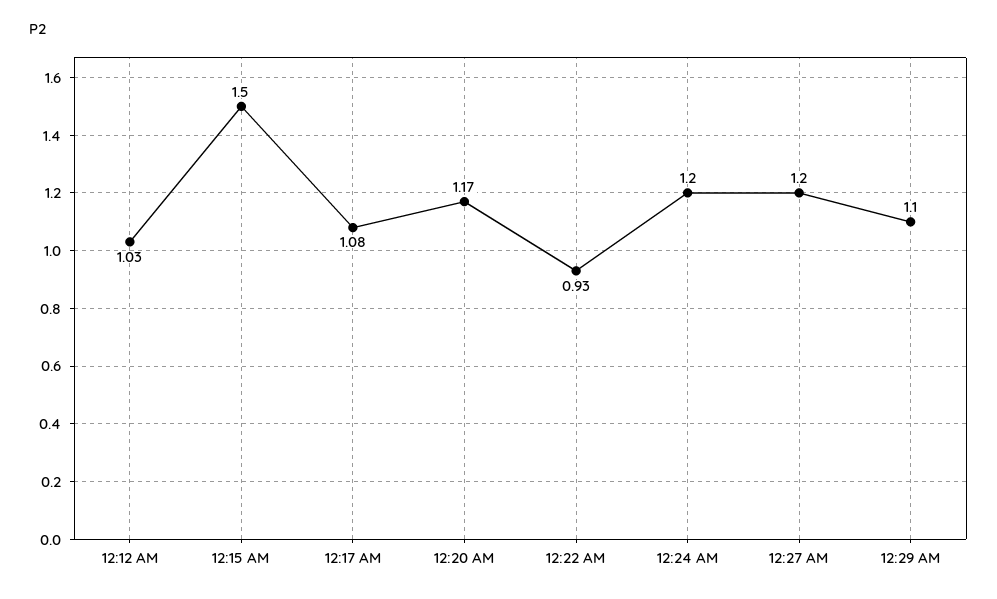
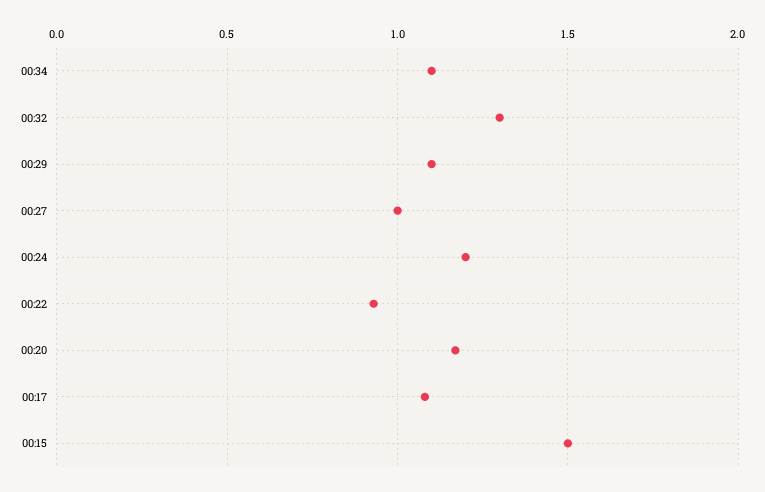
12:12 AM: 1.03 -> none
12:27 AM: 1.2 -> 1
00:34: none -> 1.1
00:32: none -> 1.3

